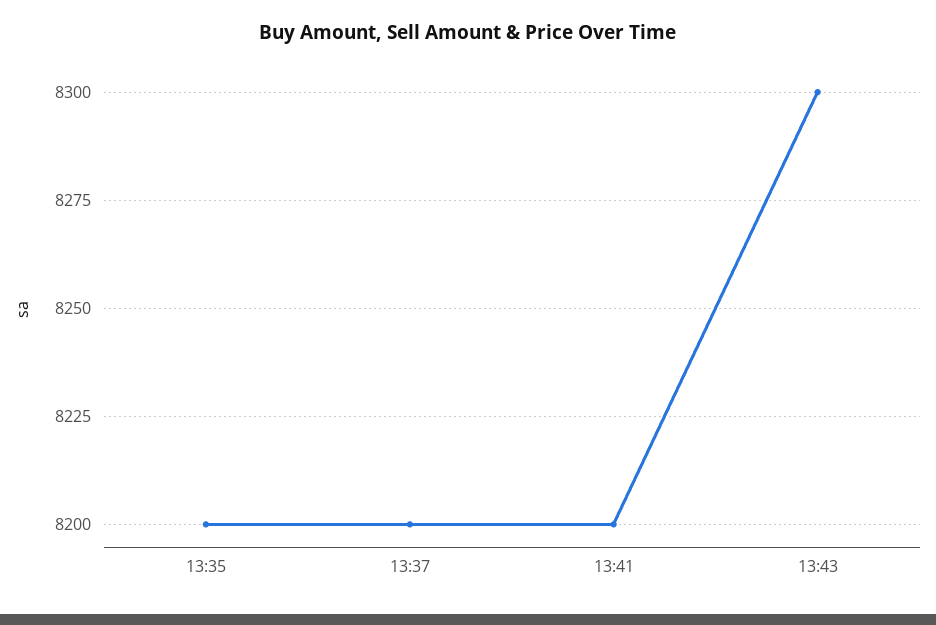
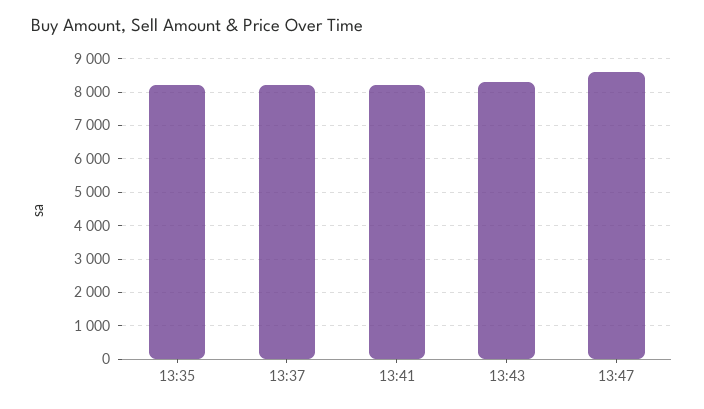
13:47: none -> 8600

